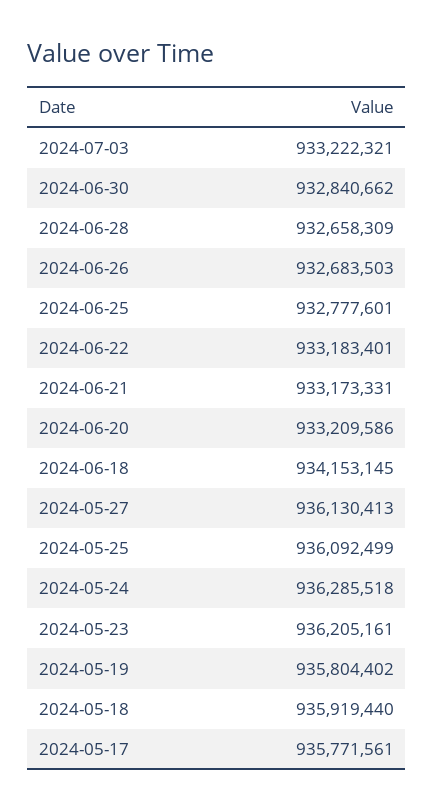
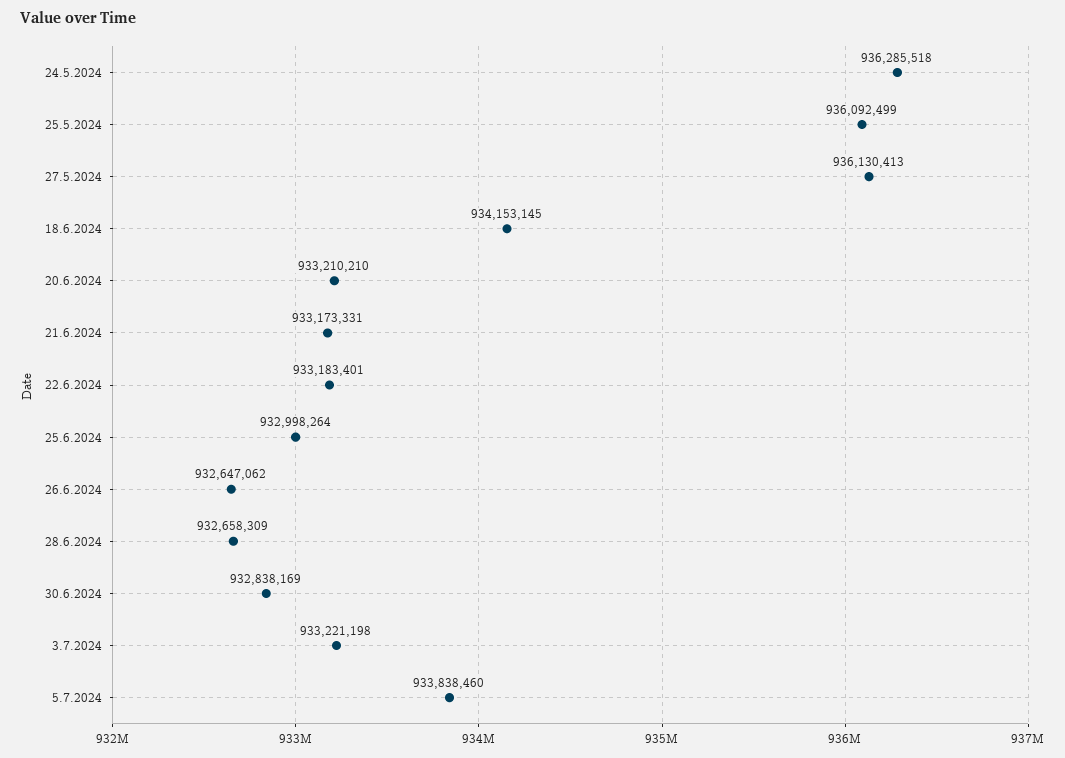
2024-07-03: 933222321 -> 933221198
2024-06-30: 932840662 -> 932838169
2024-06-26: 932683503 -> 932647062
2024-06-25: 932777601 -> 932998264
2024-06-20: 933209586 -> 933210210
2024-05-23: 936205161 -> none
2024-05-19: 935804402 -> none
2024-05-18: 935919440 -> none
2024-05-17: 935771561 -> none
5.7.2024: none -> 933838460

